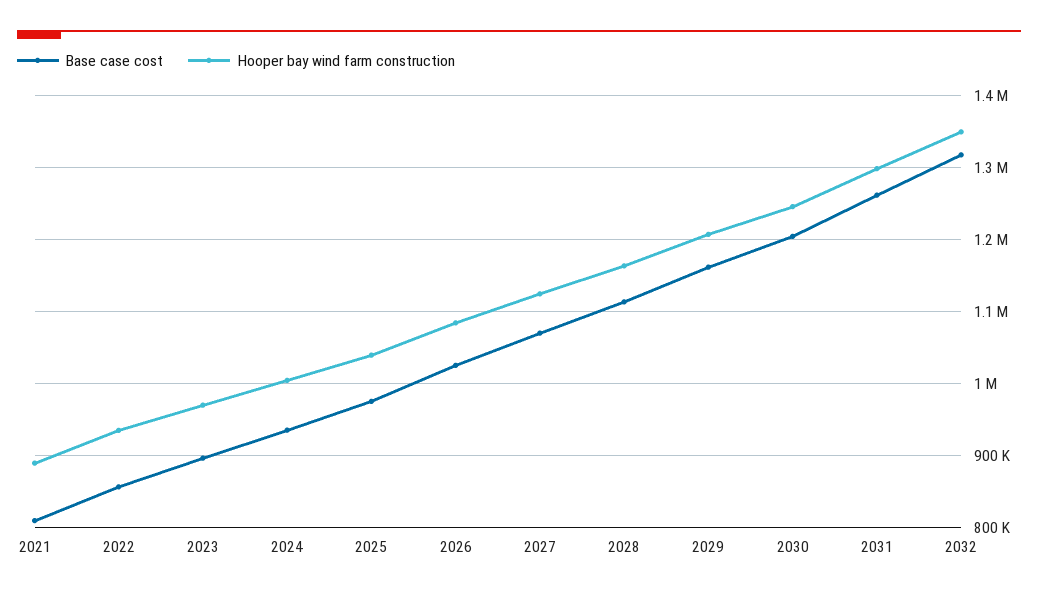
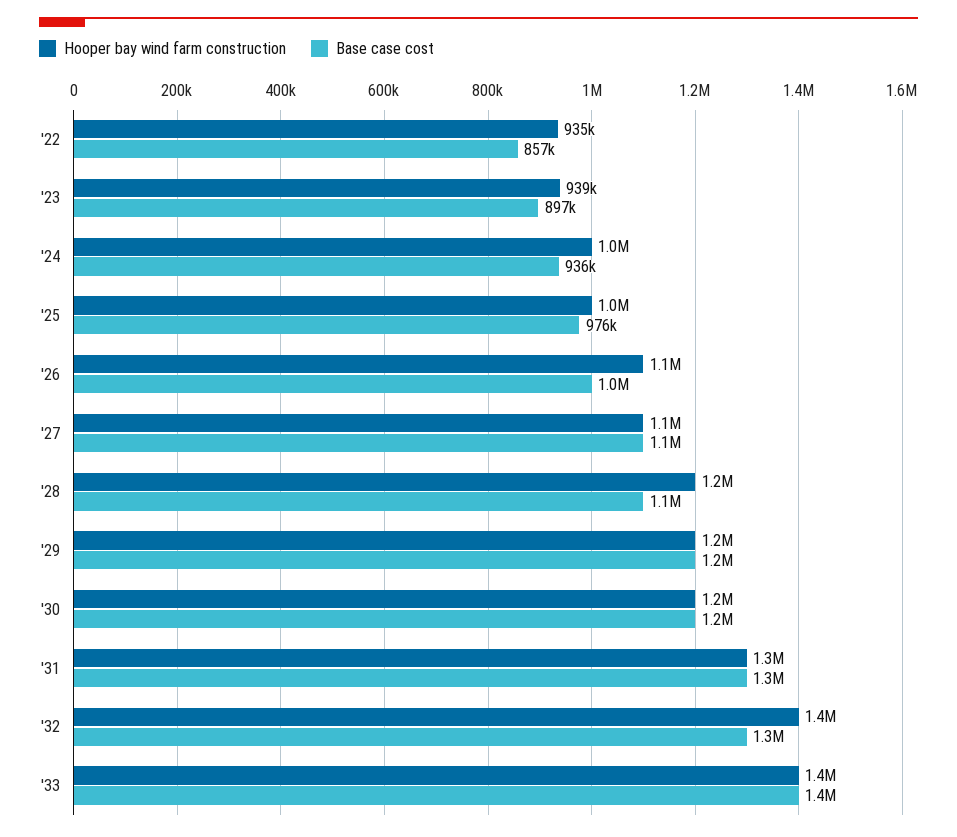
Base case cost, 2021: 810000 -> none
Hooper bay wind farm construction, 2021: 890000 -> none
Hooper bay wind farm construction, 2023: 970000 -> 939000
Hooper bay wind farm construction, '33: none -> 1400000
Base case cost, '33: none -> 1400000

